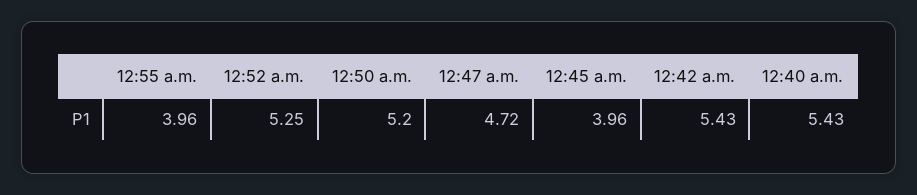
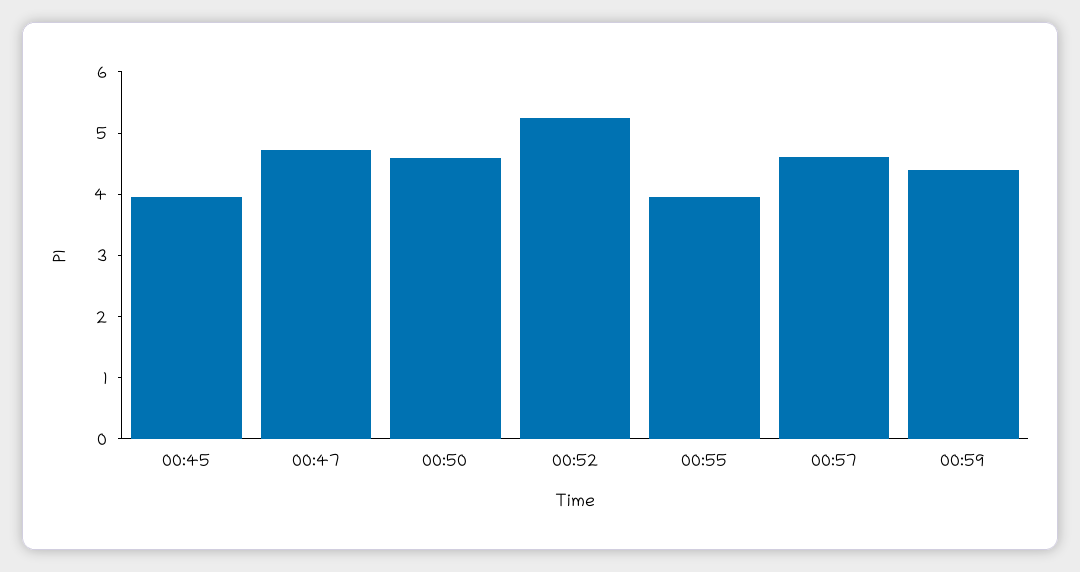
12:50 a.m.: 5.2 -> 4.6
12:42 a.m.: 5.43 -> none
12:40 a.m.: 5.43 -> none
00:57: none -> 4.6
00:59: none -> 4.4

